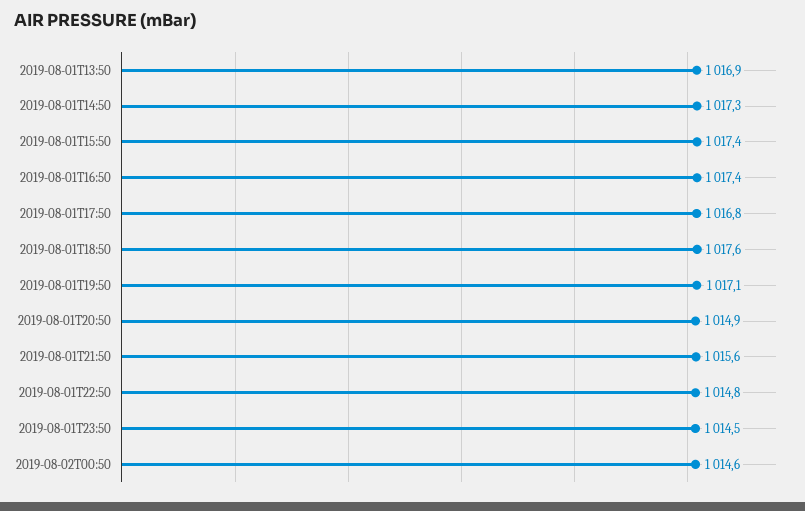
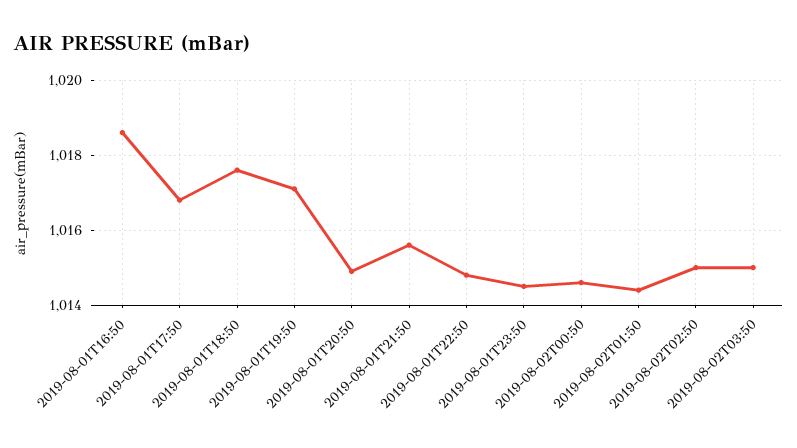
2019-08-01T13:50: 1016.9 -> none
2019-08-01T14:50: 1017.3 -> none
2019-08-01T15:50: 1017.4 -> none
2019-08-01T16:50: 1017.4 -> 1018.5
2019-08-02T01:50: none -> 1014.5
2019-08-02T02:50: none -> 1015
2019-08-02T03:50: none -> 1015

